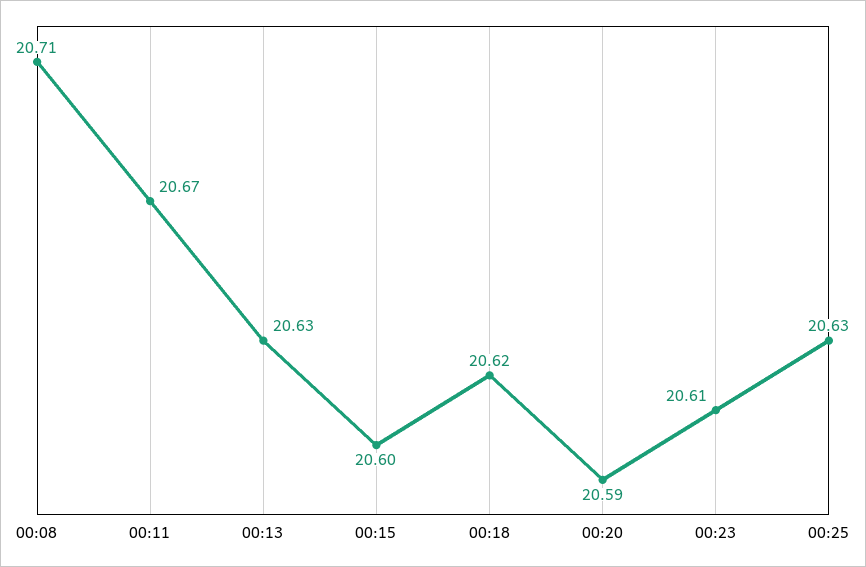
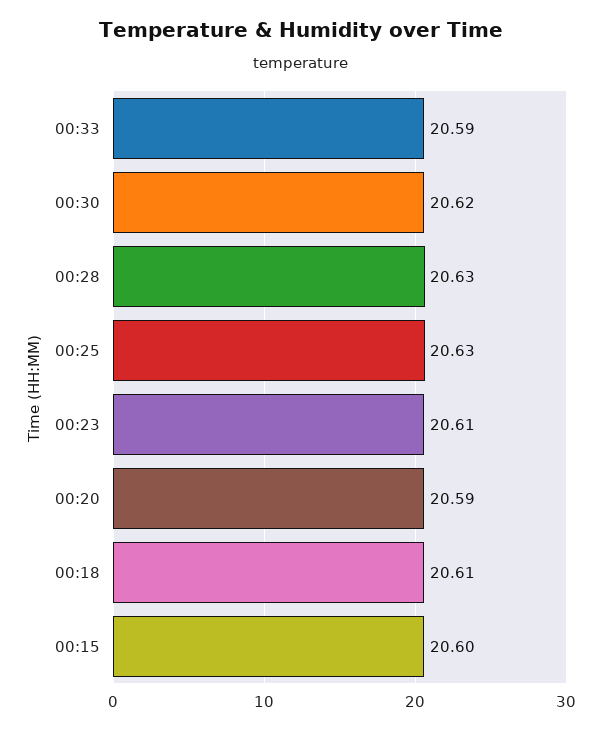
00:08: 20.71 -> none
00:11: 20.67 -> none
00:13: 20.63 -> none
00:18: 20.62 -> 20.61
00:33: none -> 20.59
00:30: none -> 20.62
00:28: none -> 20.63

